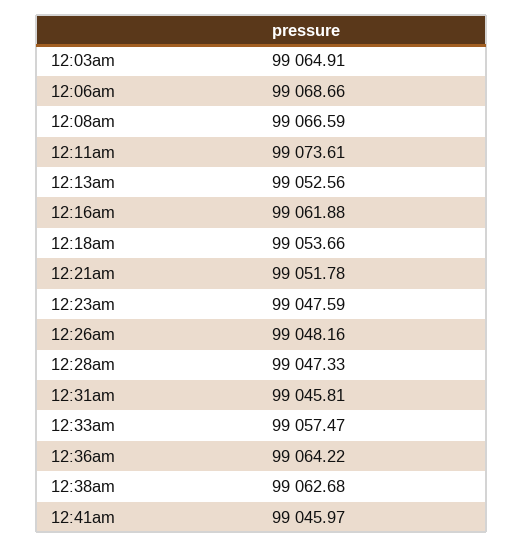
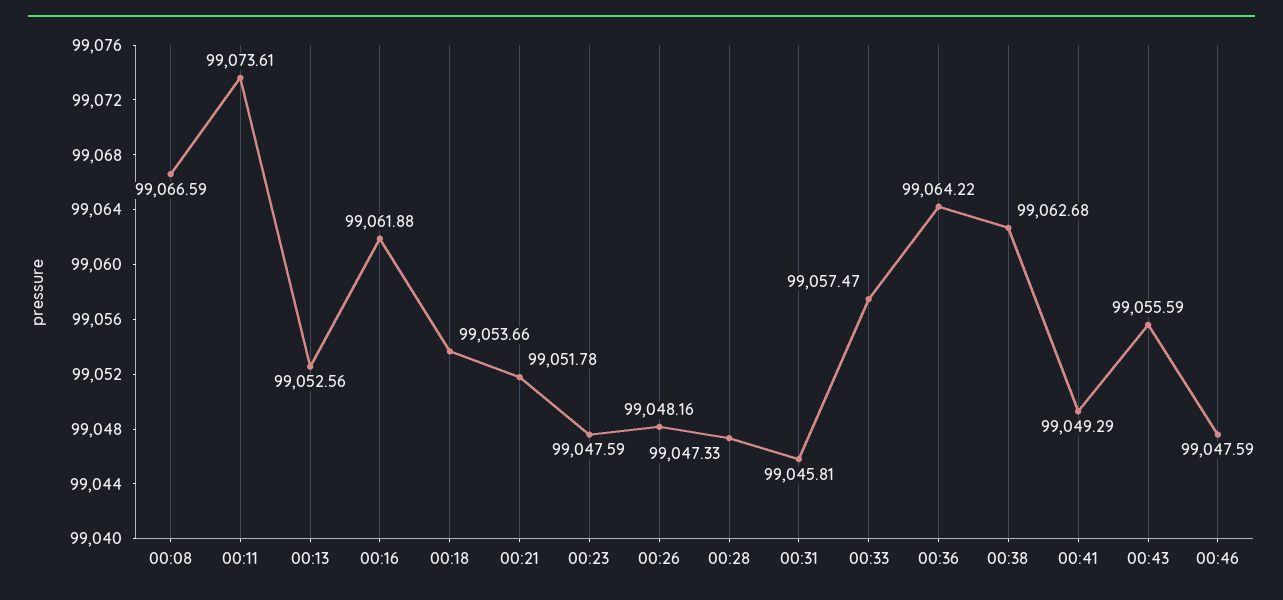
12:03am: 99064.91 -> none
12:06am: 99068.66 -> none
12:41am: 99045.97 -> 99049.29
00:43: none -> 99055.59
00:46: none -> 99047.59

